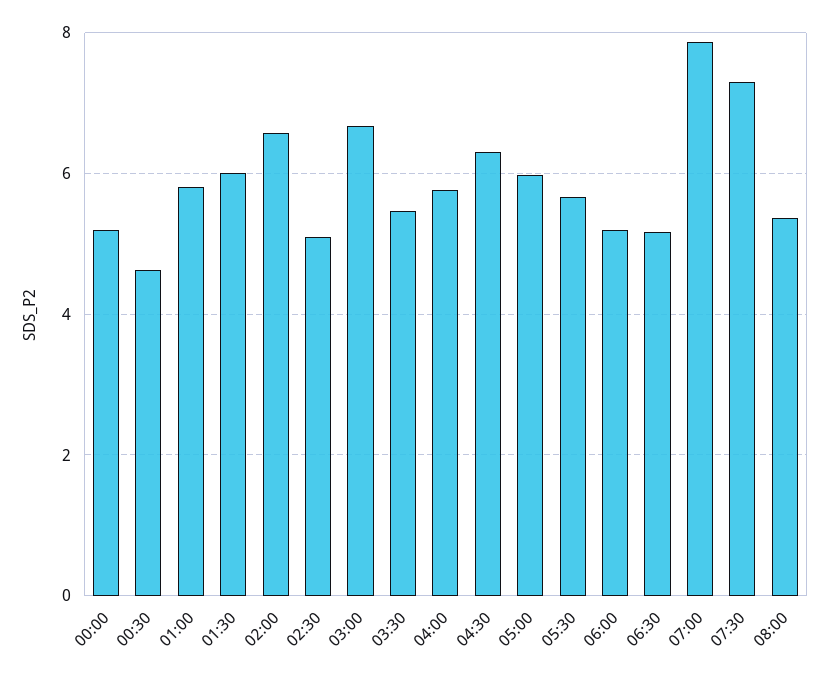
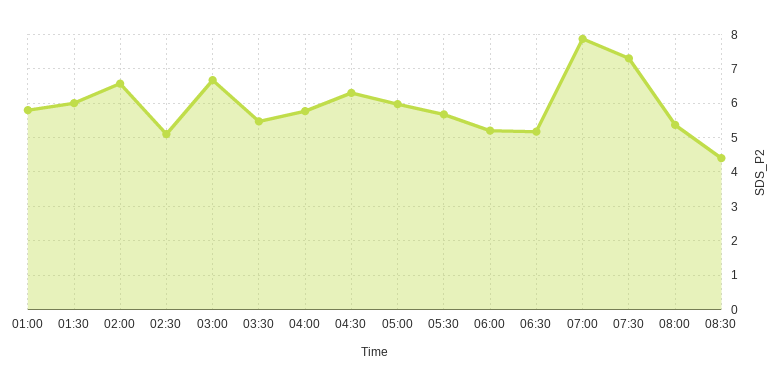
00:00: 5.2 -> none
00:30: 4.6 -> none
08:30: none -> 4.4

